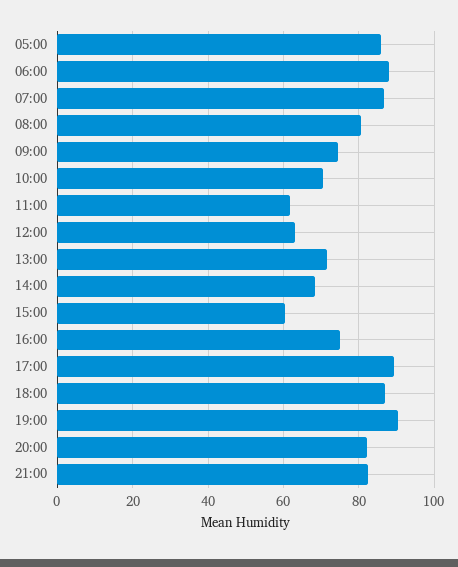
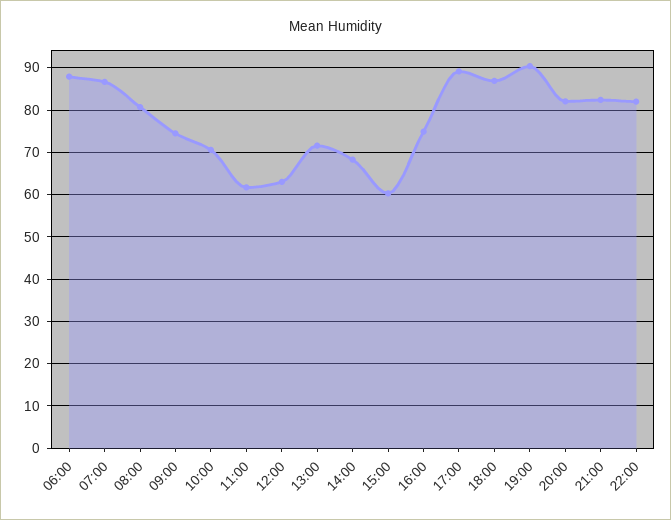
05:00: 86 -> none
22:00: none -> 82

